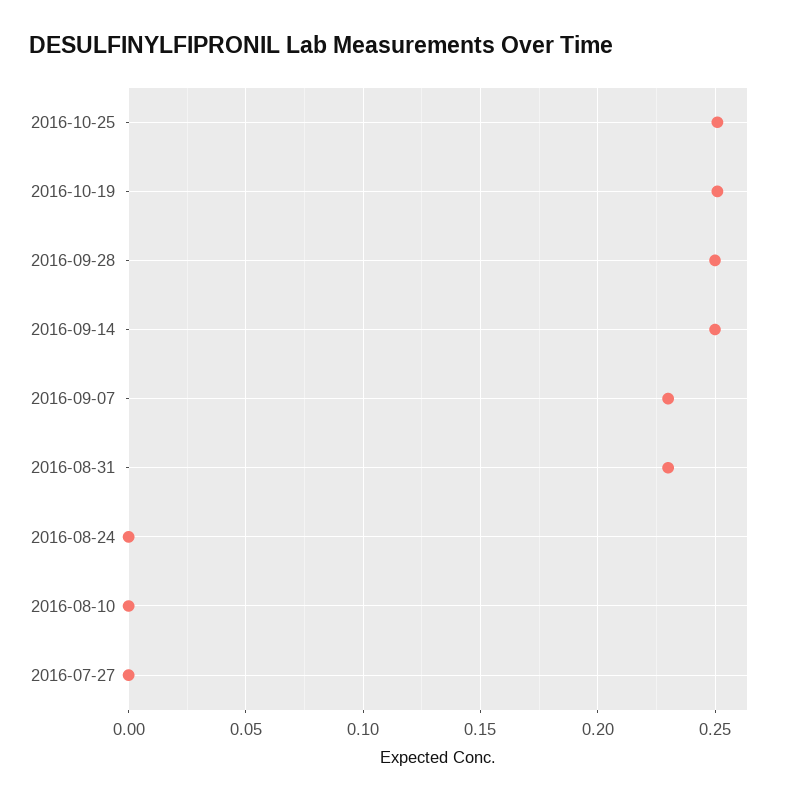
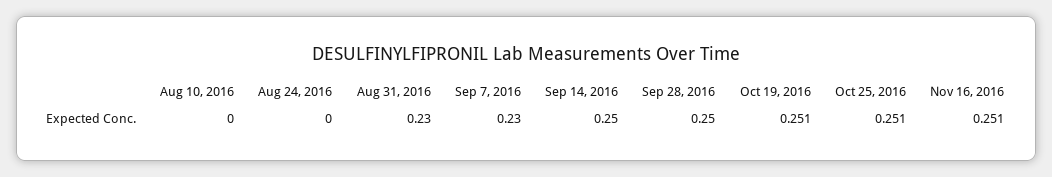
2016-07-27: 0 -> none
Nov 16, 2016: none -> 0.251

